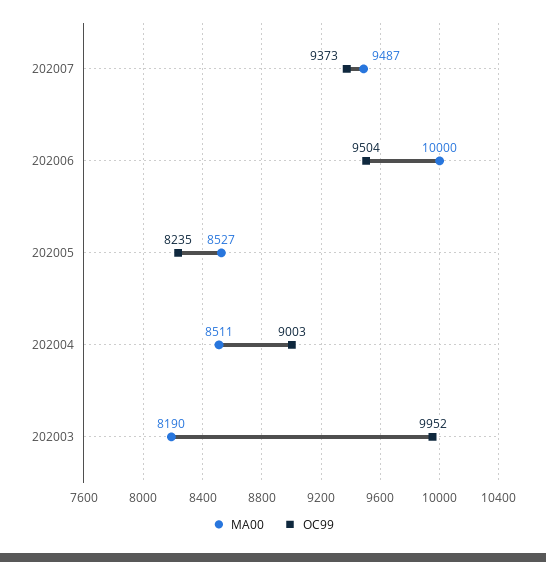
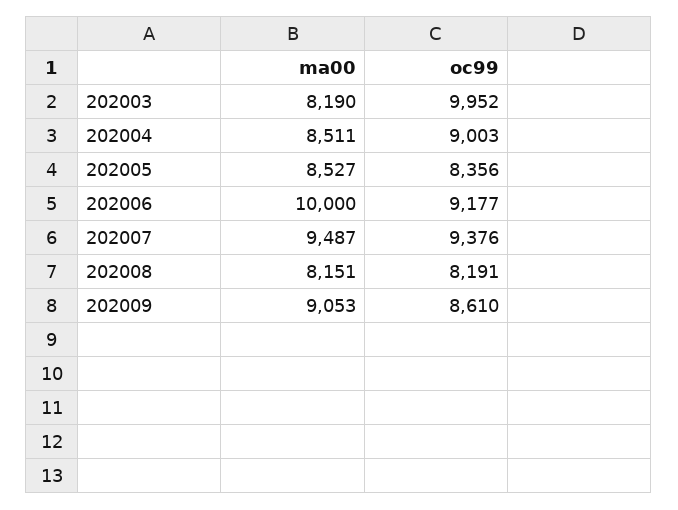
OC99, 202007: 9373 -> 9376
OC99, 202006: 9504 -> 9177
OC99, 202005: 8235 -> 8356
MA00, 202008: none -> 8151
OC99, 202008: none -> 8191
MA00, 202009: none -> 9053
OC99, 202009: none -> 8610

